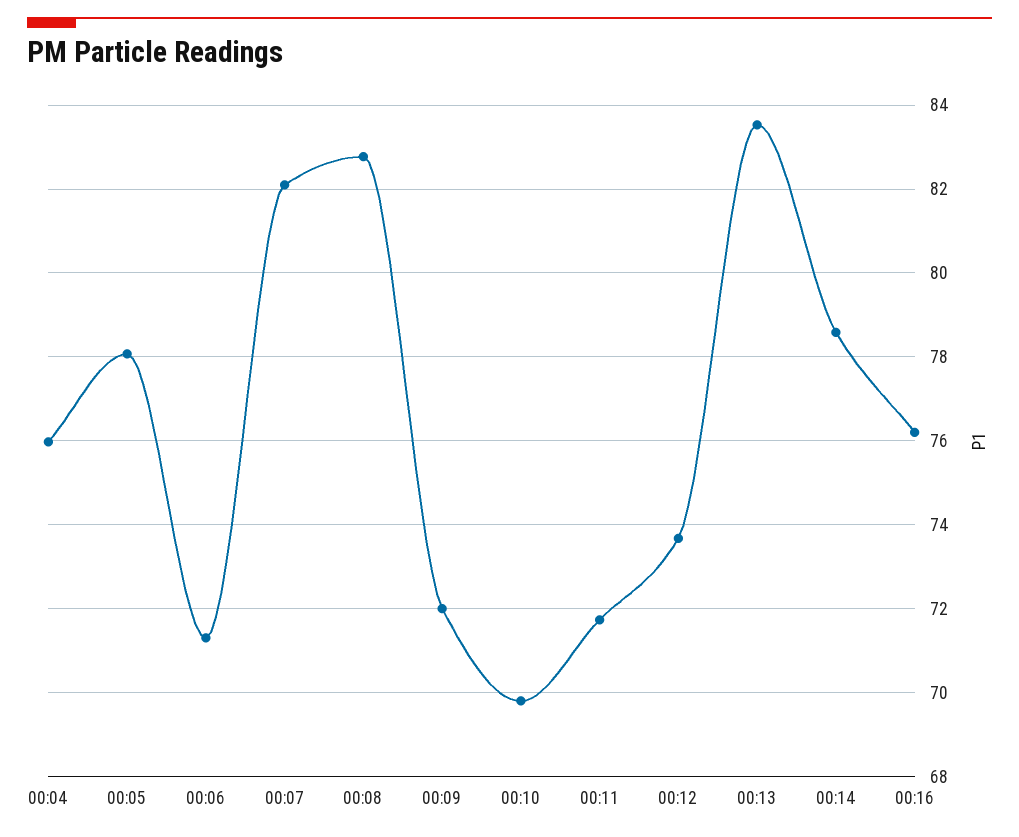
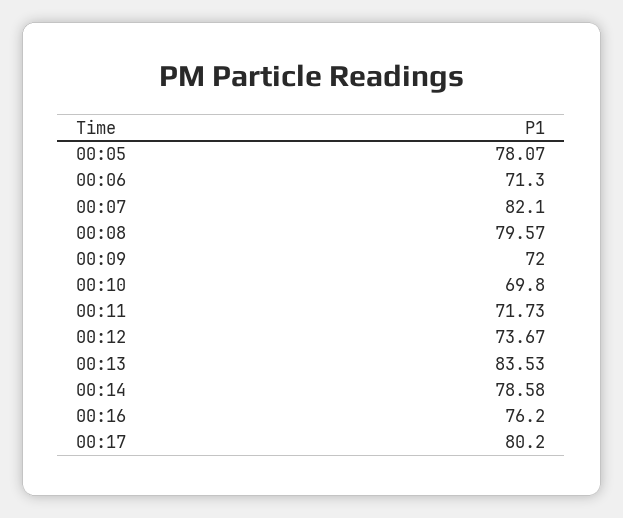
00:04: 76 -> none
00:08: 82.8 -> 79.57
00:17: none -> 80.2

